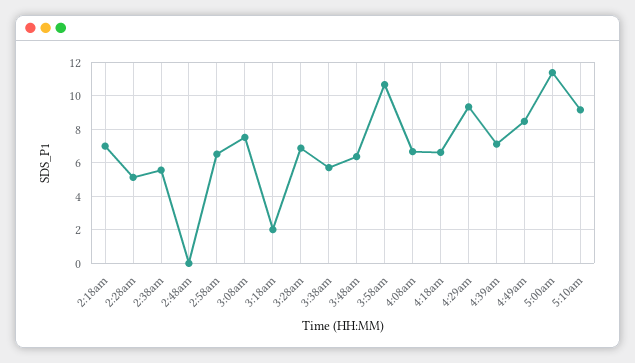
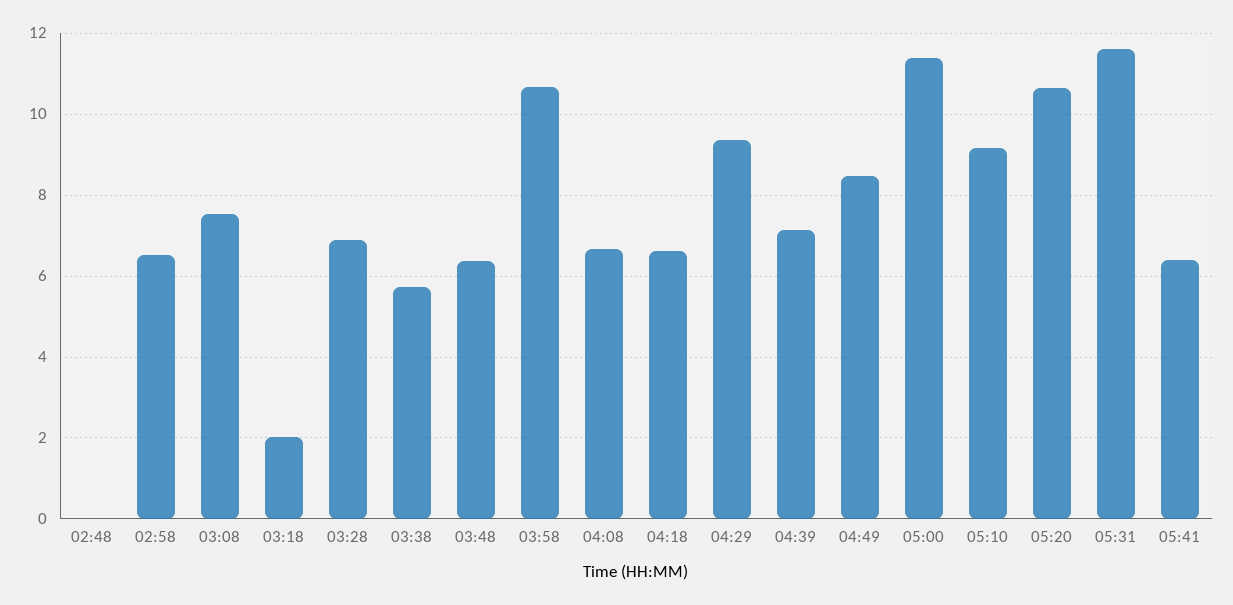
2:18am: 7 -> none
2:28am: 5 -> none
2:38am: 5.5 -> none
05:20: none -> 10.6
05:31: none -> 11.6
05:41: none -> 6.4

